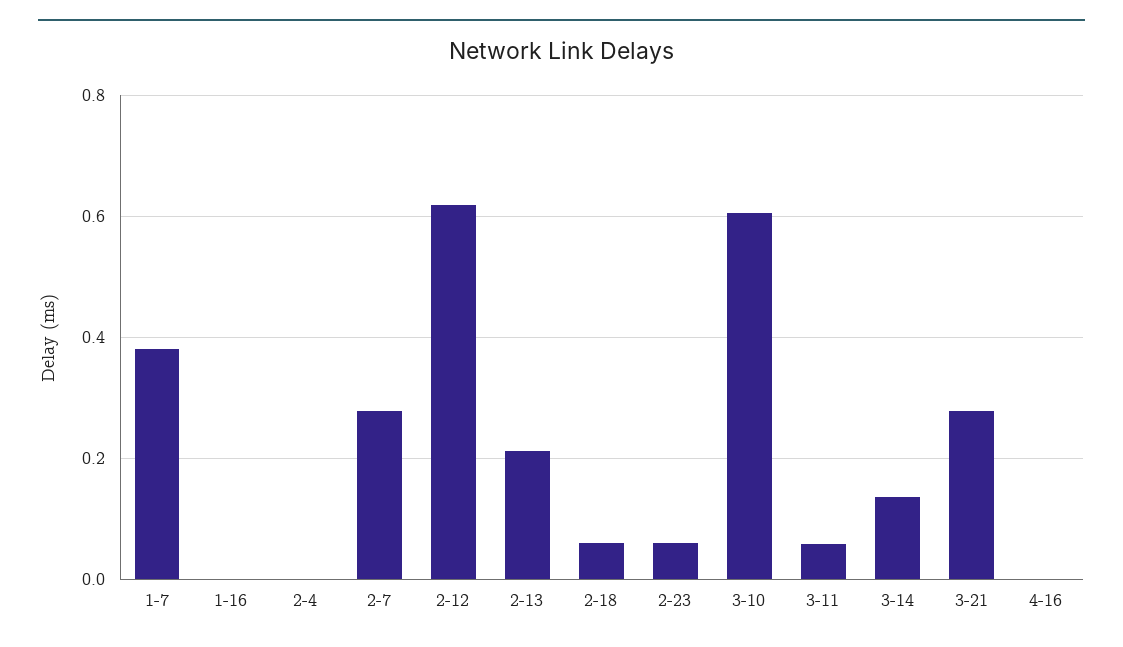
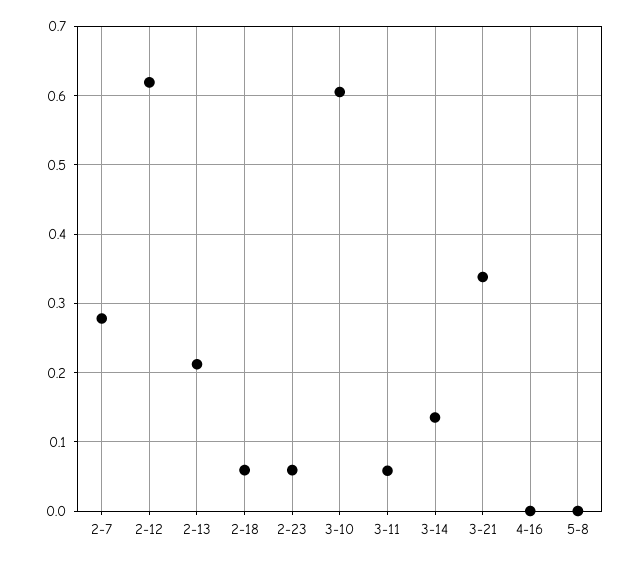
1-7: 0.38 -> none
1-16: 0 -> none
2-4: 0 -> none
3-21: 0.28 -> 0.34
5-8: none -> 0

